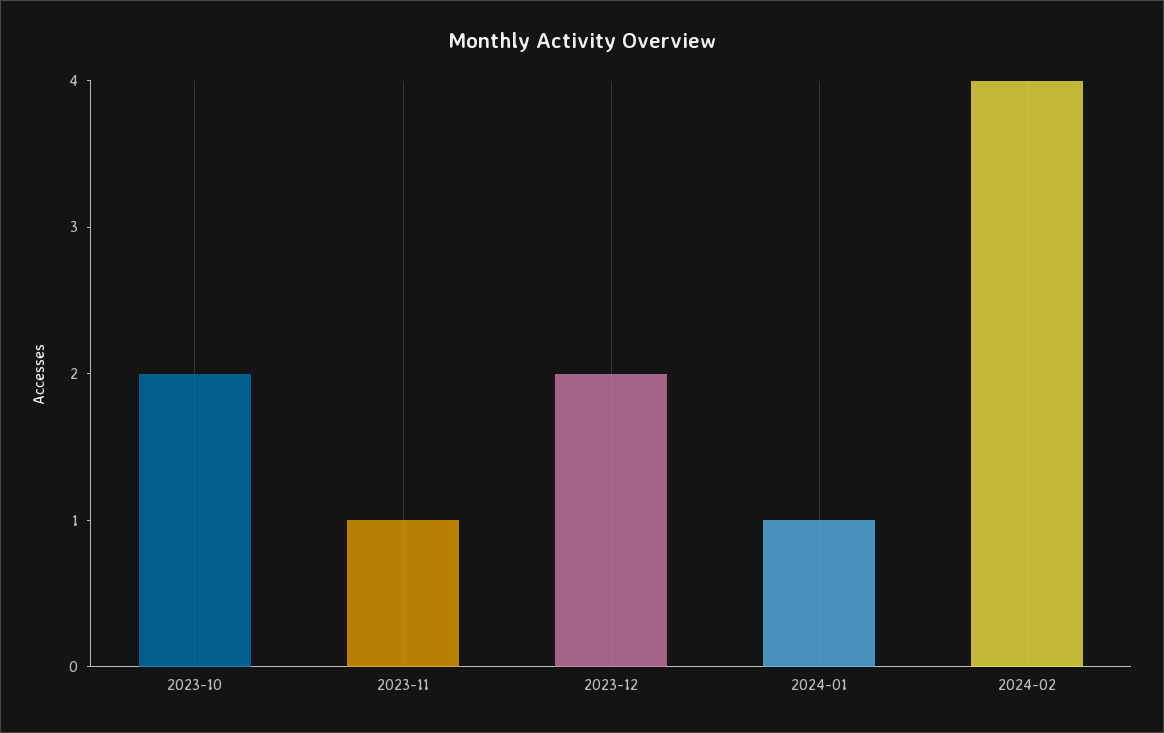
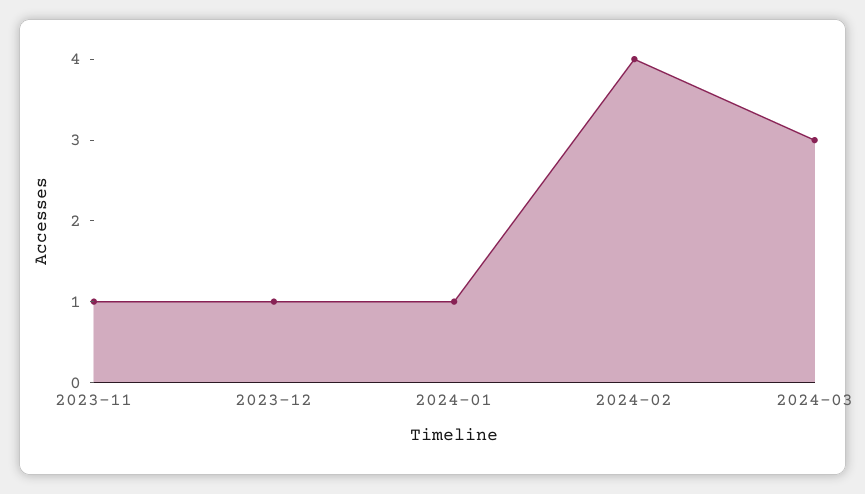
2023-10: 2 -> none
2023-12: 2 -> 1
2024-03: none -> 3

